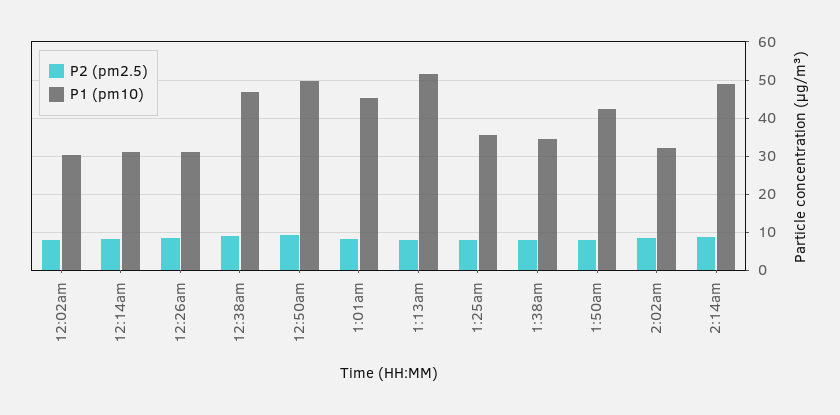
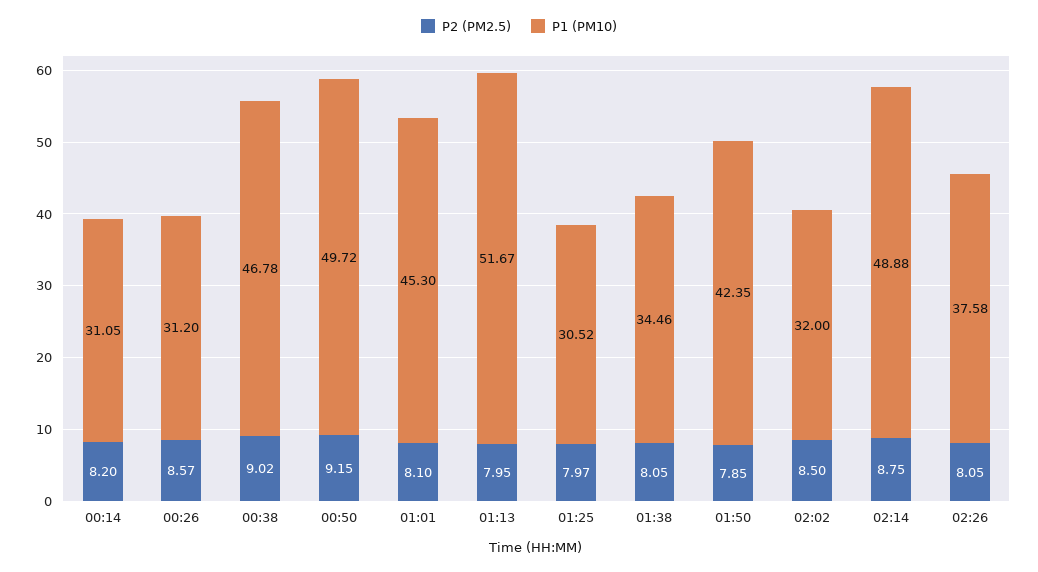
P2 (pm2.5), 12:02am: 8 -> none
P1 (pm10), 12:02am: 30 -> none
P1 (pm10), 1:25am: 36 -> 30.52
P2 (pm2.5), 02:26: none -> 8.05
P1 (pm10), 02:26: none -> 37.58

